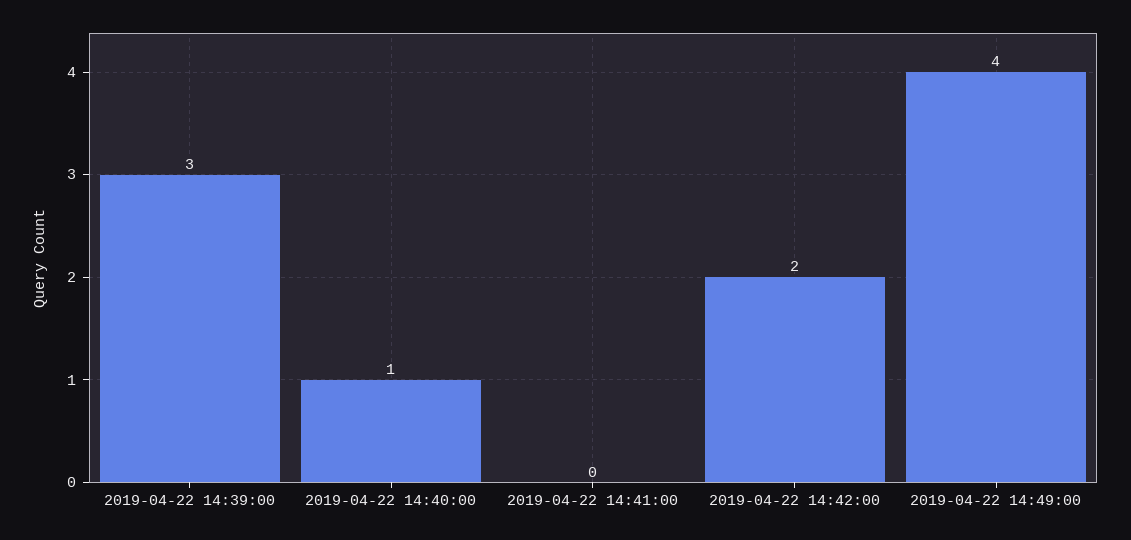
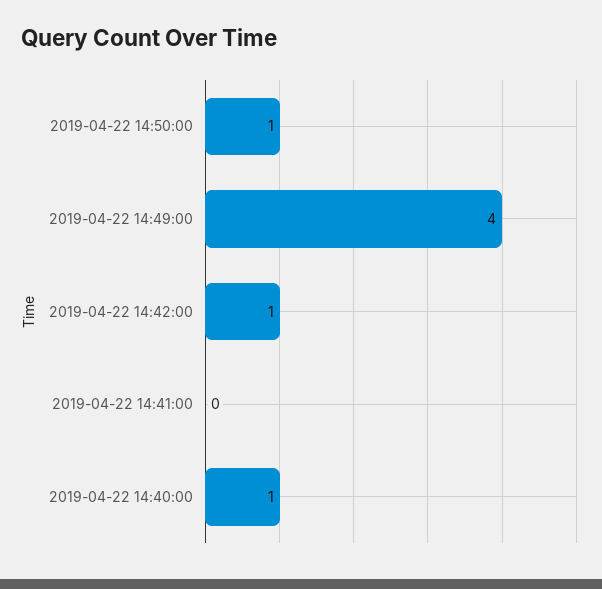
2019-04-22 14:39:00: 3 -> none
2019-04-22 14:42:00: 2 -> 1
2019-04-22 14:50:00: none -> 1

